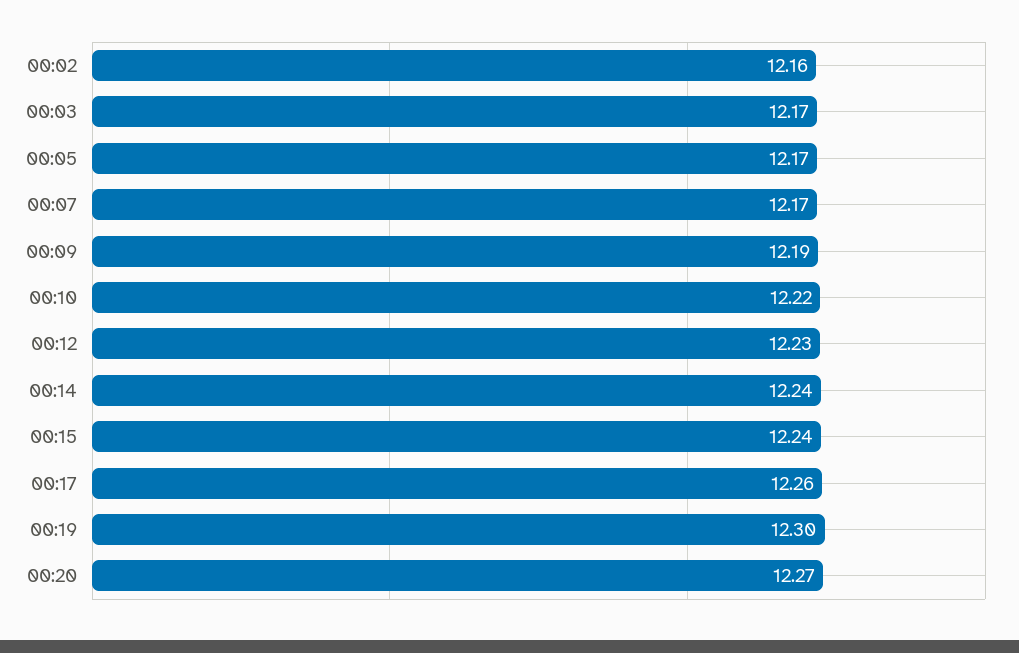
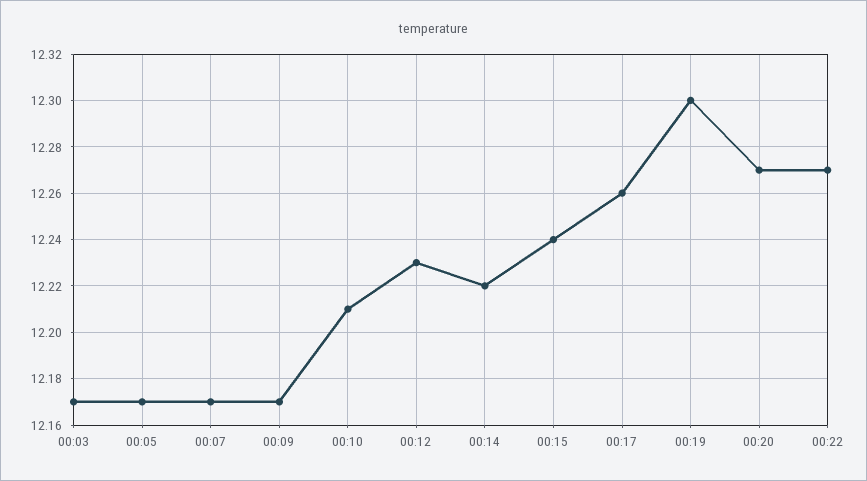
00:02: 12.16 -> none
00:09: 12.19 -> 12.17
00:10: 12.22 -> 12.21
00:14: 12.24 -> 12.22
00:22: none -> 12.27

